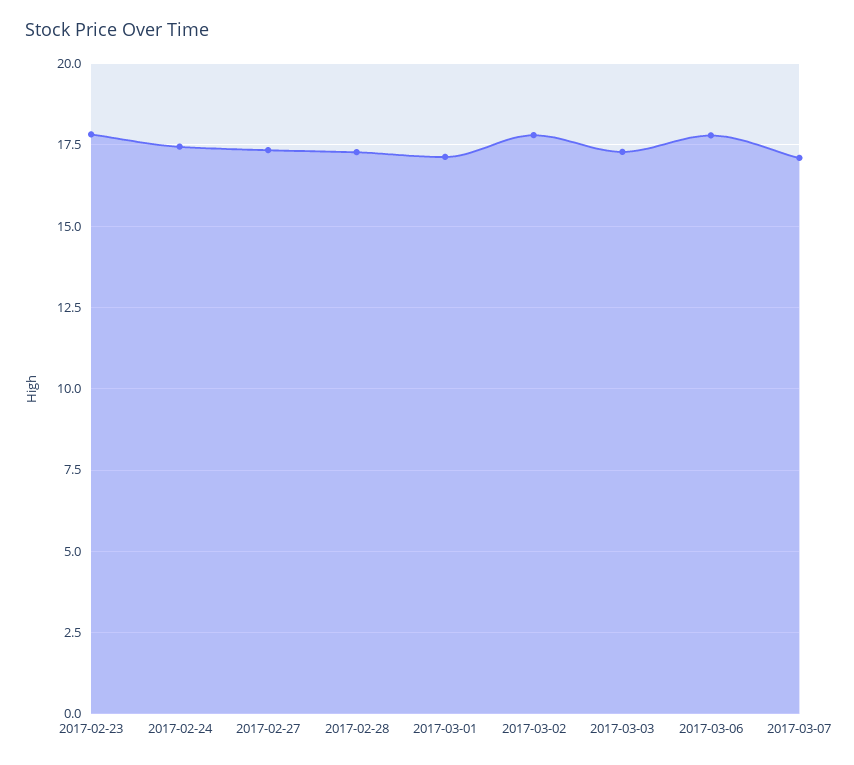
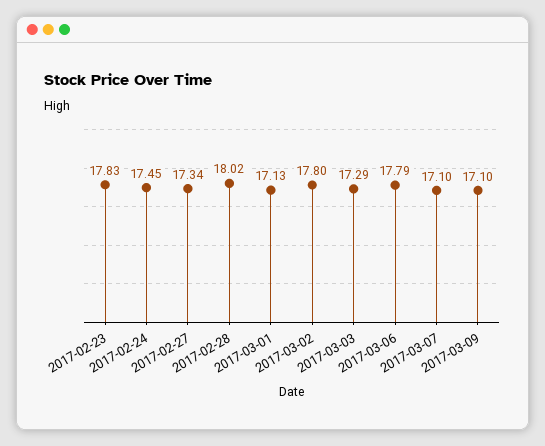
2017-02-28: 17.25 -> 18.02
2017-03-09: none -> 17.1

